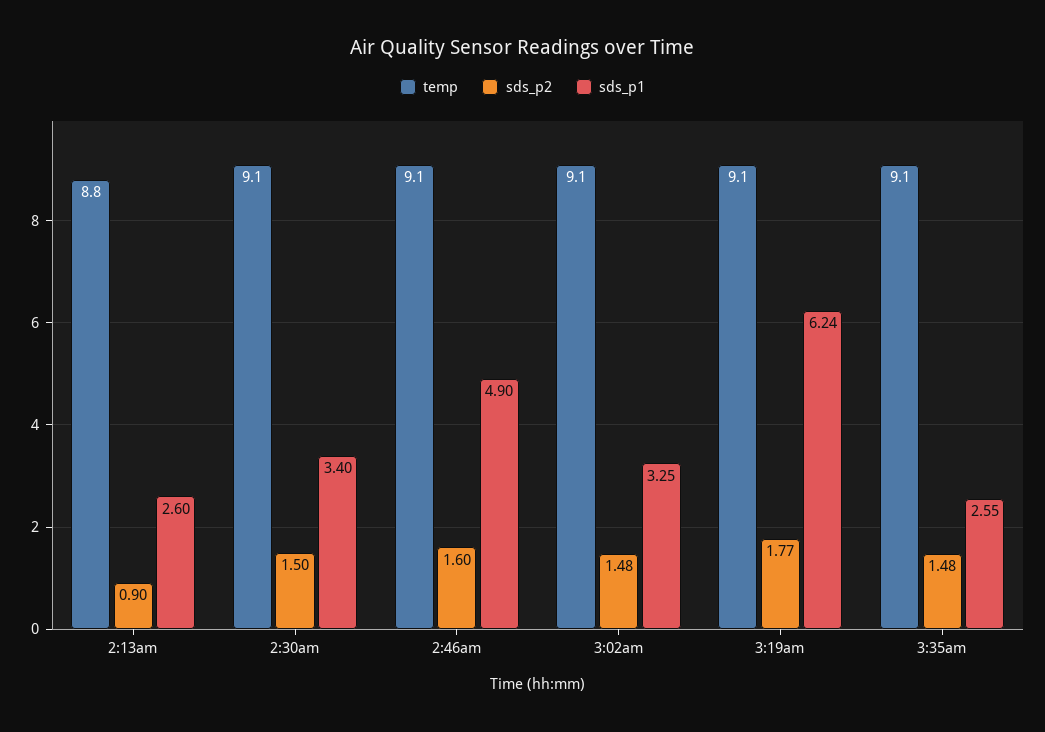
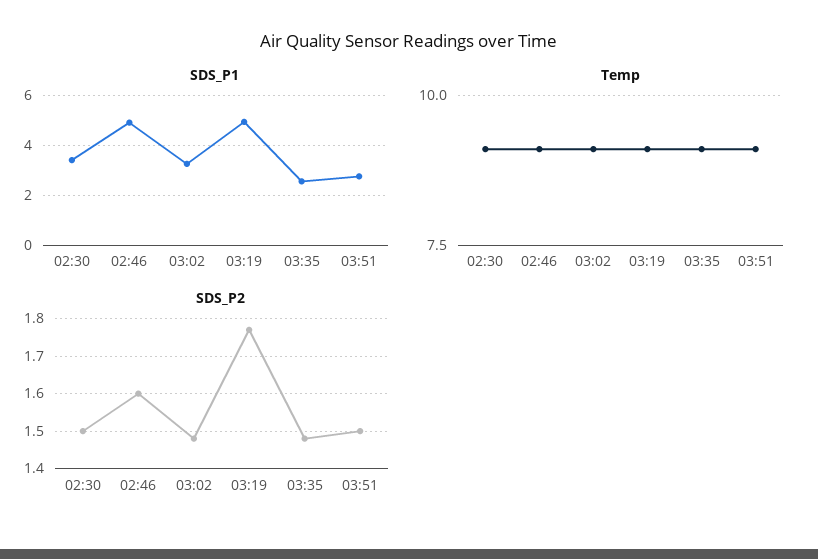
temp, 2:13am: 8.8 -> none
sds_p2, 2:13am: 0.9 -> none
sds_p1, 2:13am: 2.6 -> none
sds_p1, 3:19am: 6.24 -> 5
sds_p1, 03:51: none -> 2.75
temp, 03:51: none -> 9
sds_p2, 03:51: none -> 1.5

